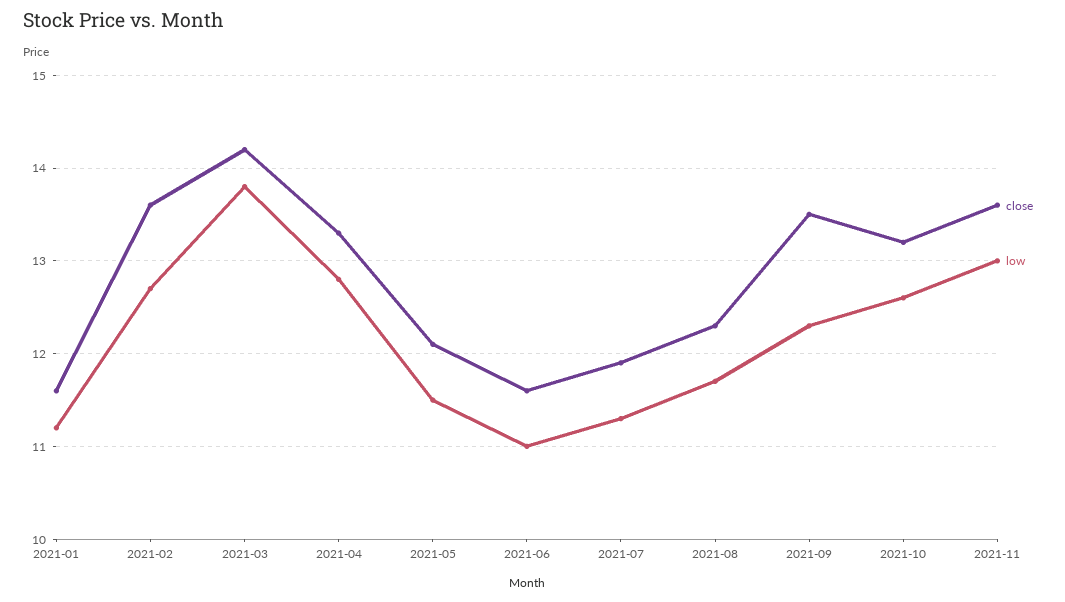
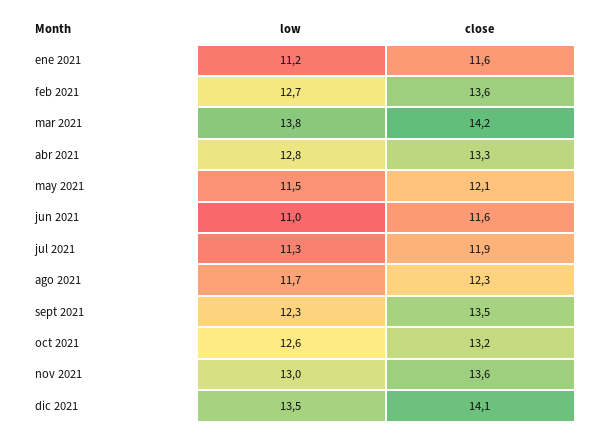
low, dic 2021: none -> 13.5
close, dic 2021: none -> 14.1

